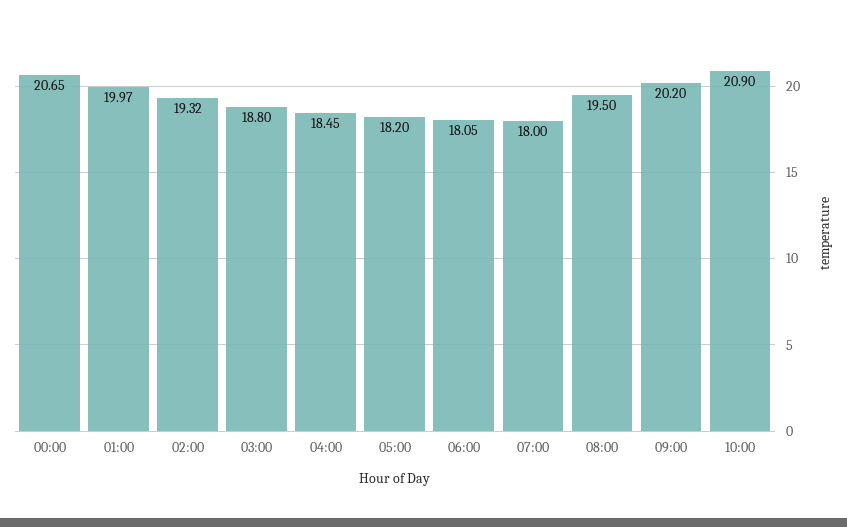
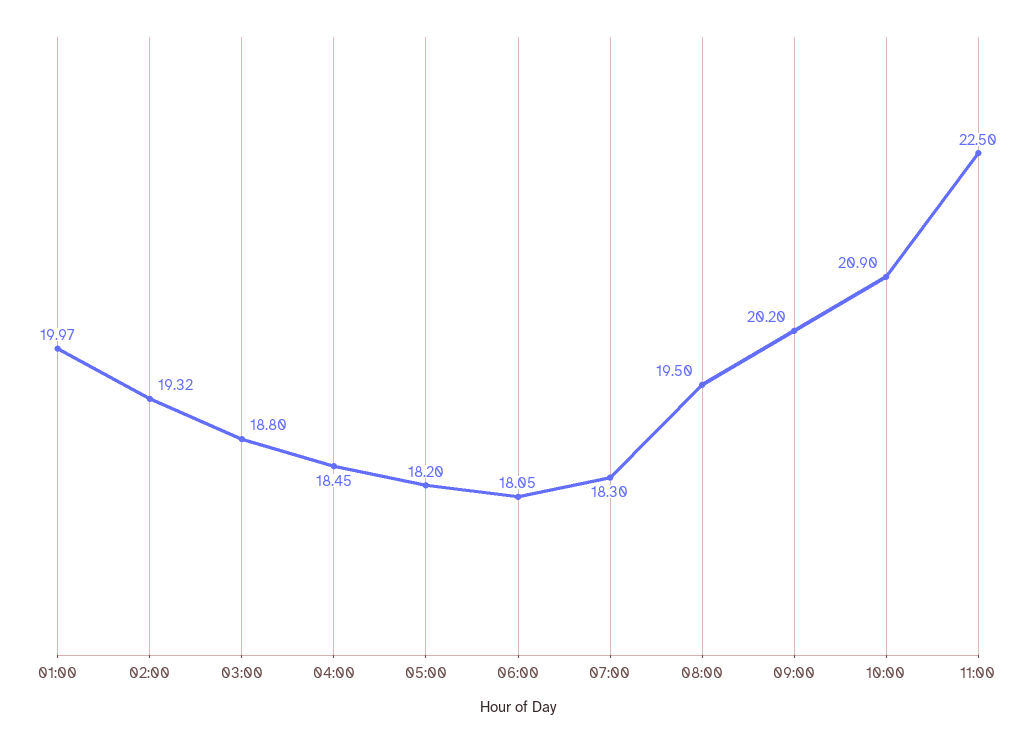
00:00: 20.65 -> none
07:00: 18 -> 18.3
11:00: none -> 22.5

